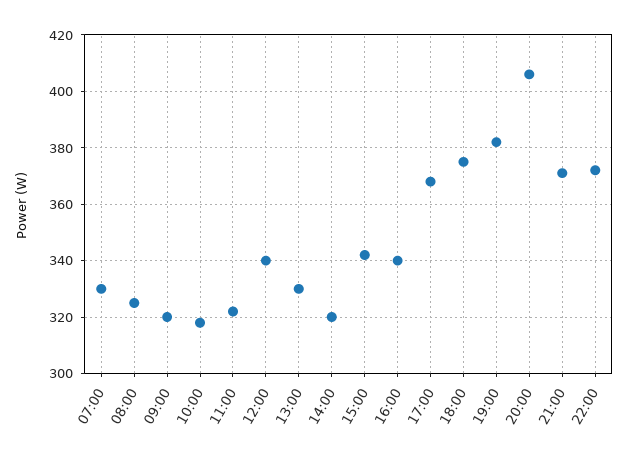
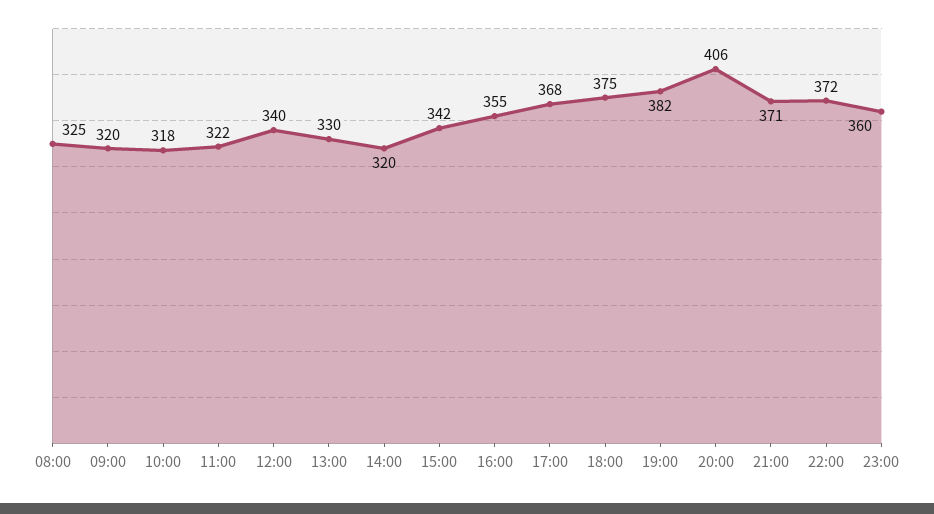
07:00: 330 -> none
16:00: 340 -> 355
23:00: none -> 360

